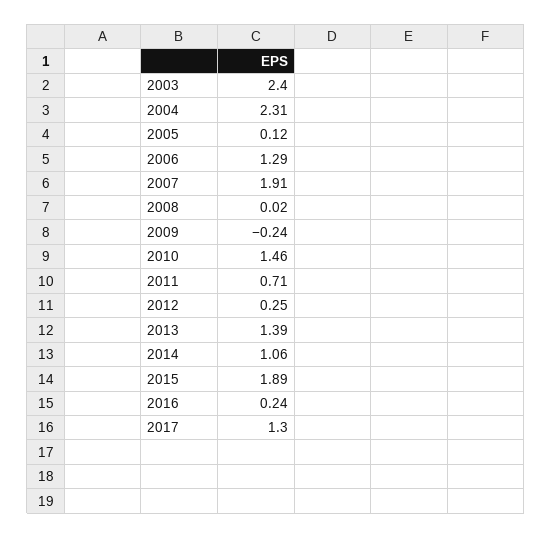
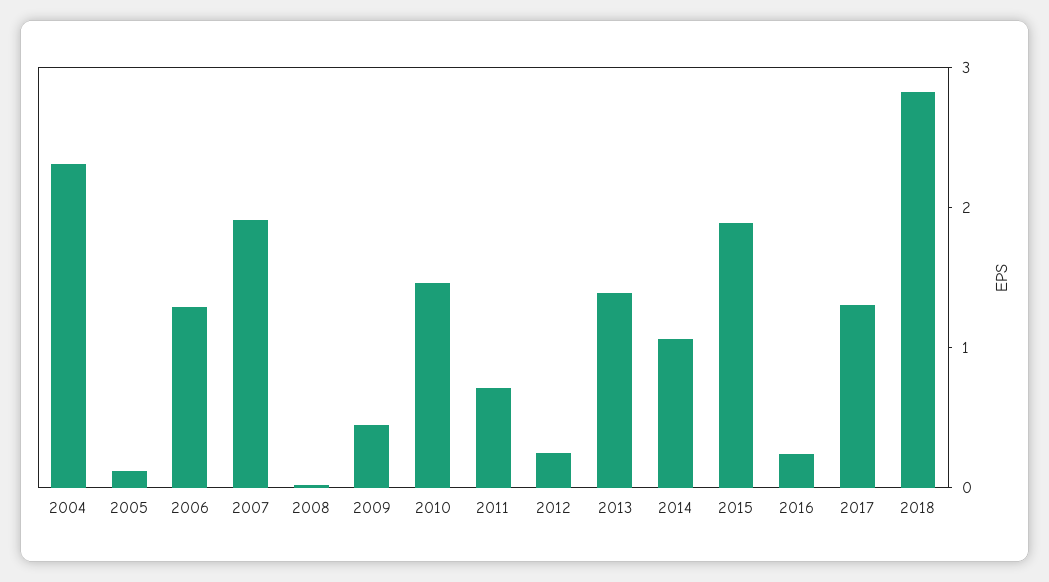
2003: 2.4 -> none
2009: -0.24 -> 0.4
2018: none -> 2.8

